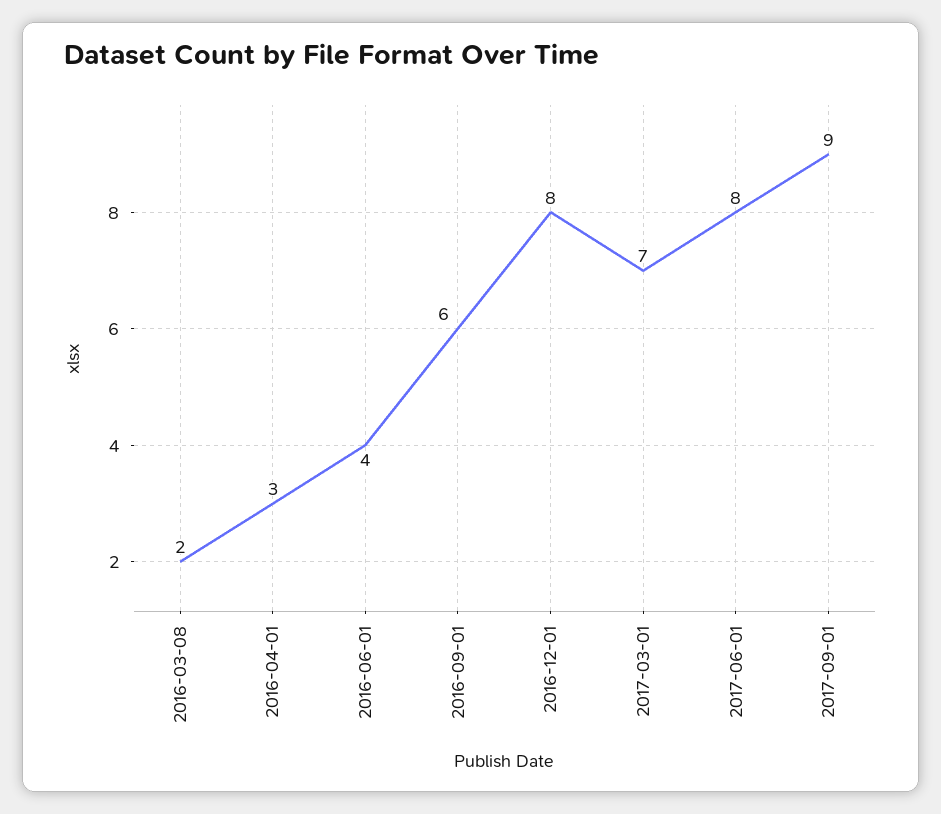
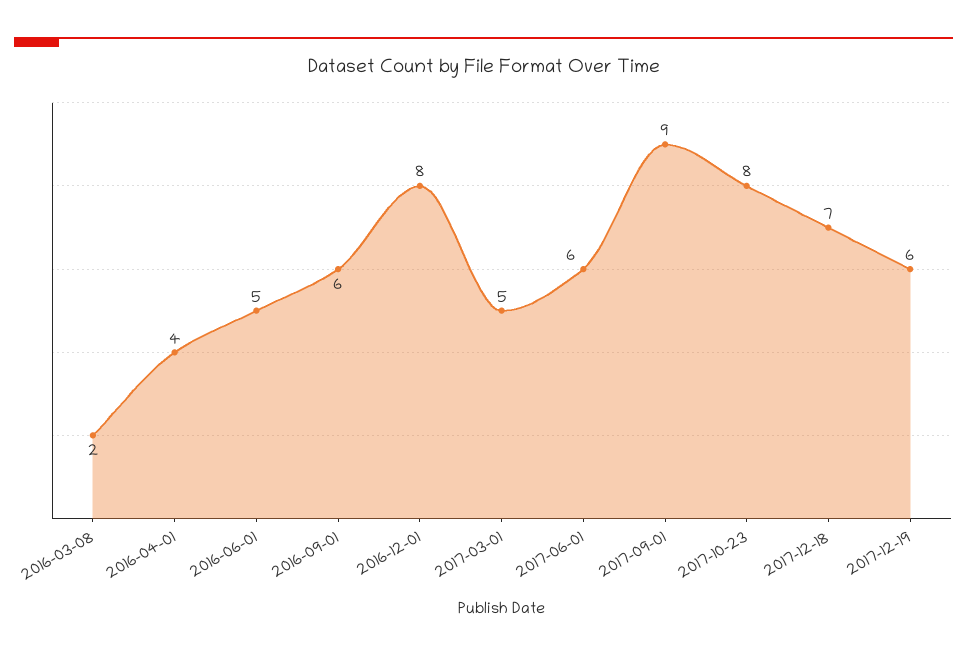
2016-04-01: 3 -> 4
2016-06-01: 4 -> 5
2017-03-01: 7 -> 5
2017-06-01: 8 -> 6
2017-10-23: none -> 8
2017-12-18: none -> 7
2017-12-19: none -> 6

